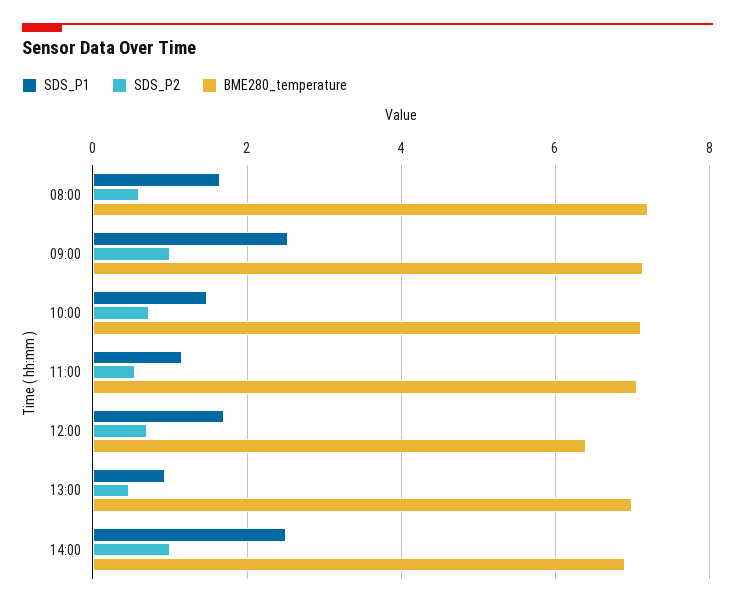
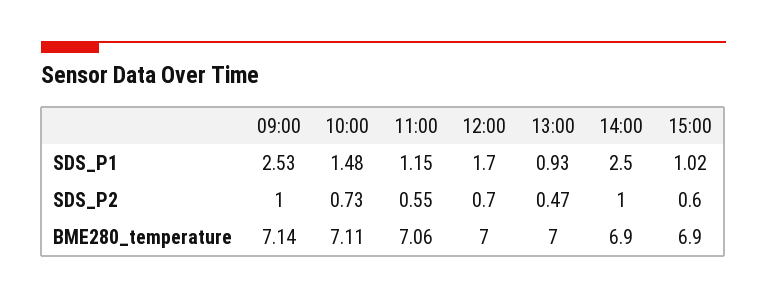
SDS_P1, 08:00: 1.6 -> none
SDS_P2, 08:00: 0.6 -> none
BME280_temperature, 08:00: 7.2 -> none
BME280_temperature, 12:00: 6.4 -> 7
SDS_P1, 15:00: none -> 1.02
SDS_P2, 15:00: none -> 0.6
BME280_temperature, 15:00: none -> 6.9

